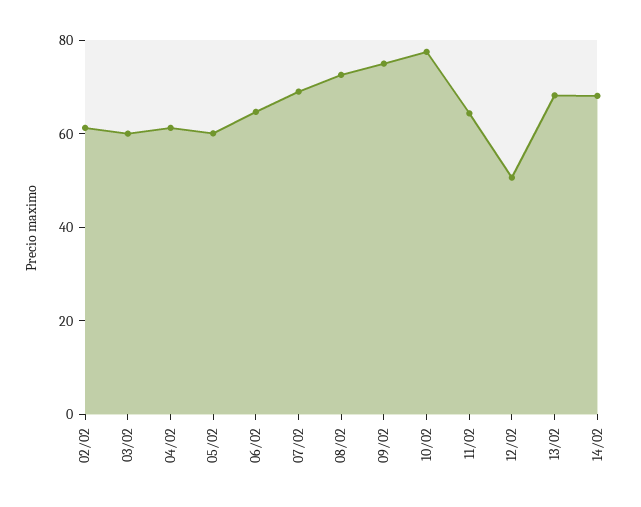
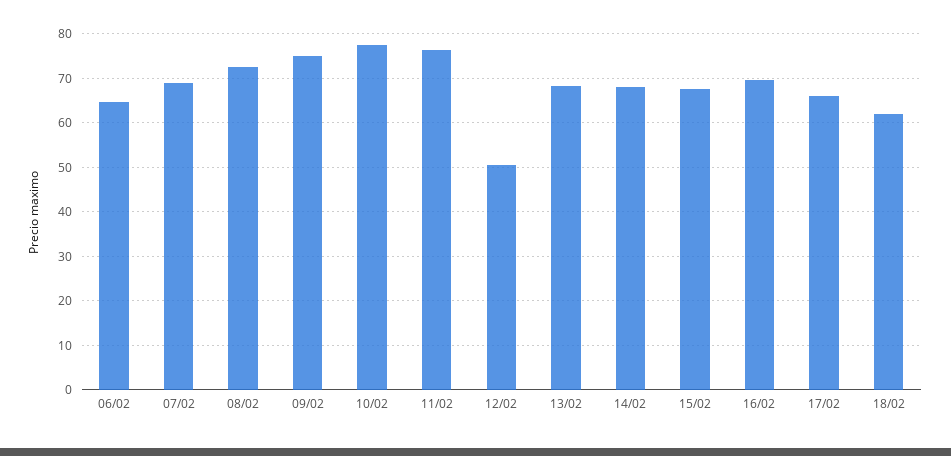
02/02: 60 -> none
03/02: 60 -> none
04/02: 60 -> none
05/02: 60 -> none
11/02: 65 -> 76
15/02: none -> 68
16/02: none -> 70
17/02: none -> 66
18/02: none -> 62

